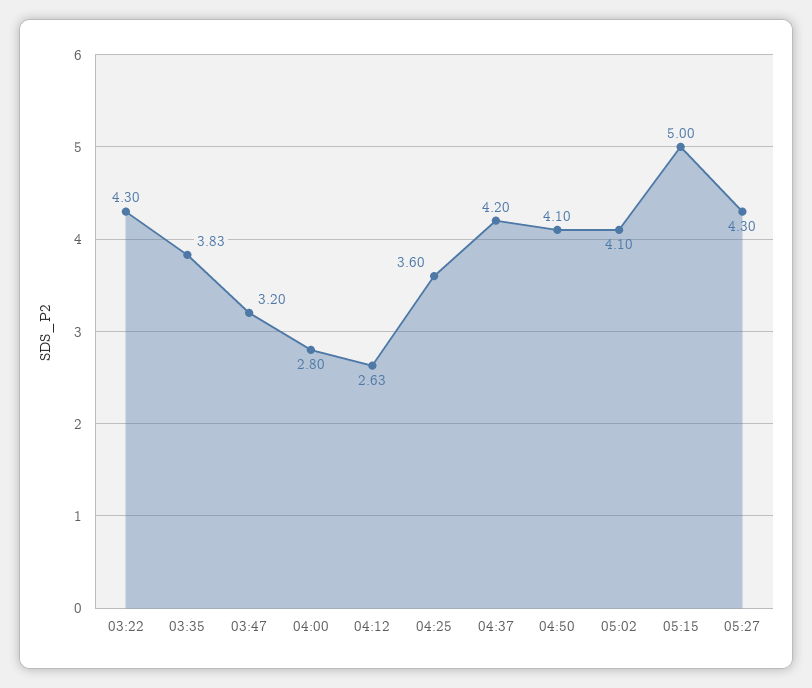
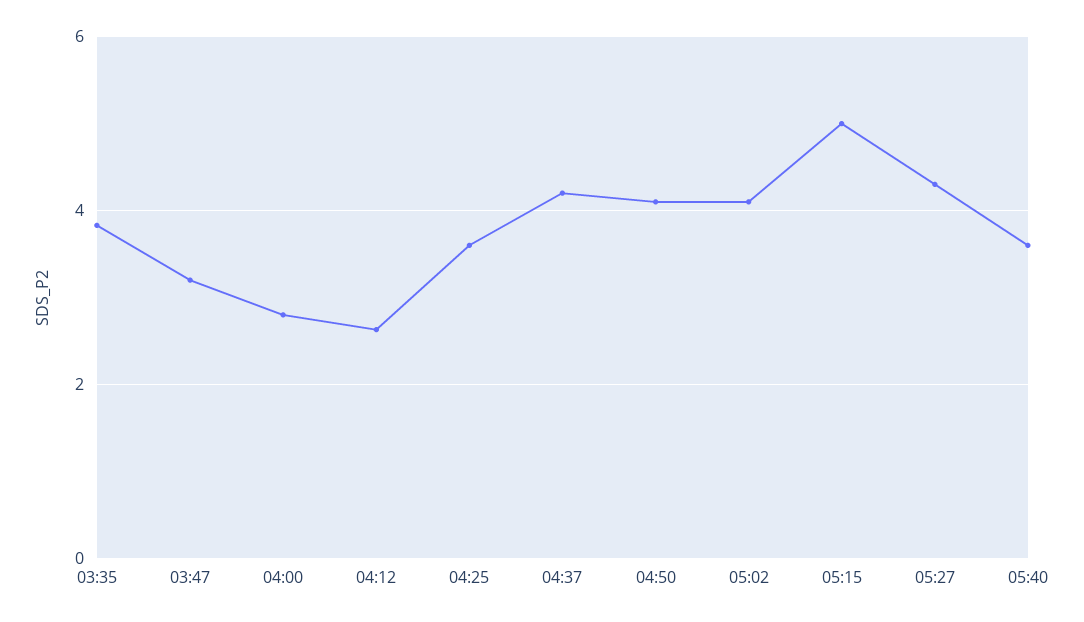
03:22: 4.3 -> none
05:40: none -> 3.6

